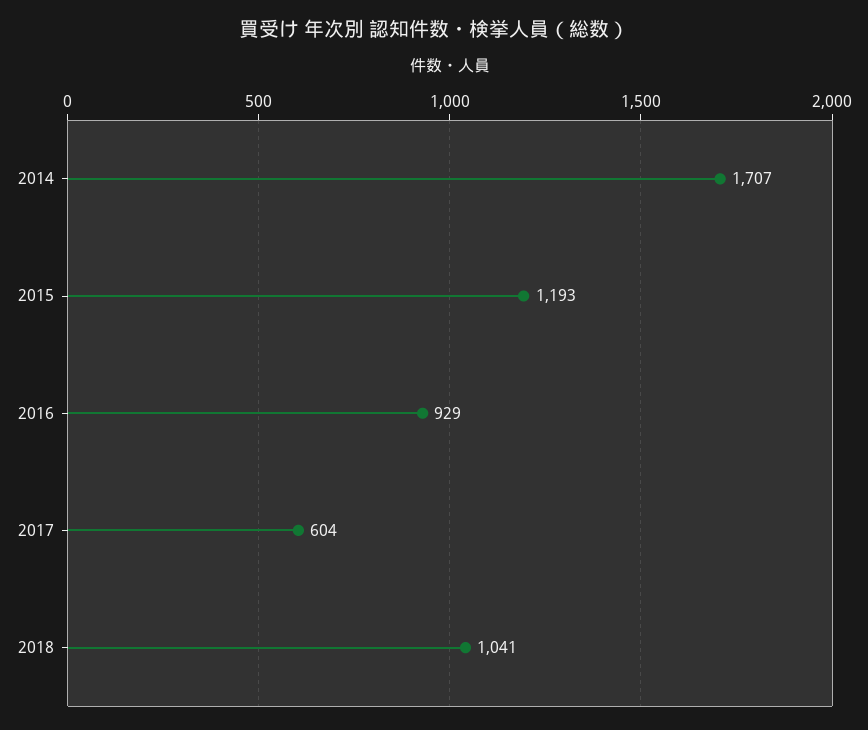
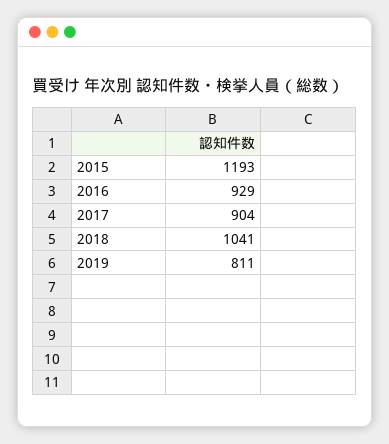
2014: 1707 -> none
2017: 604 -> 904
2019: none -> 811

